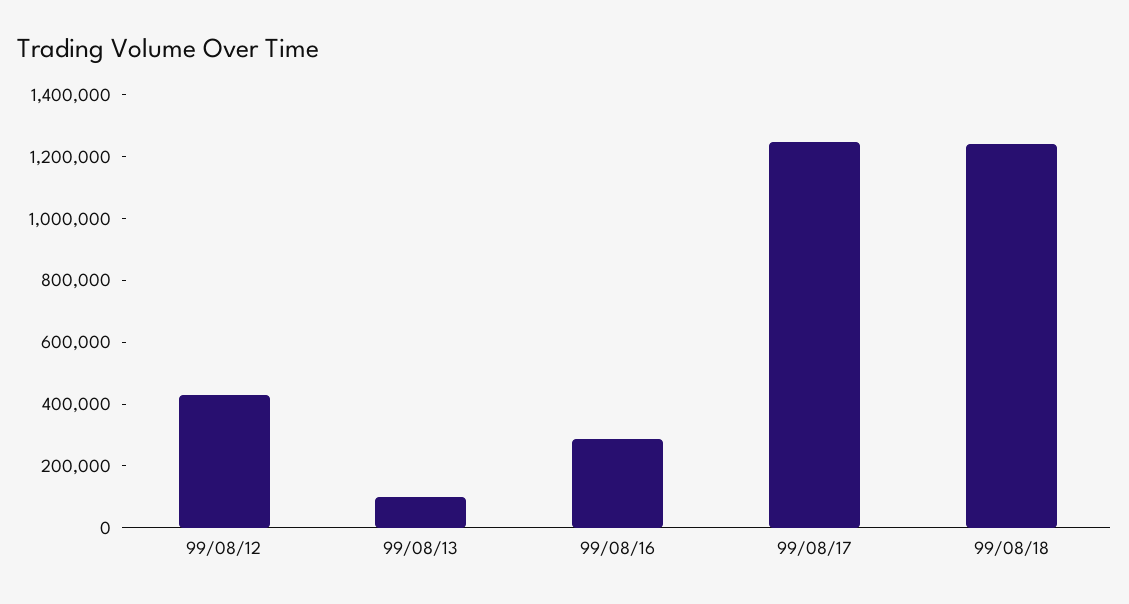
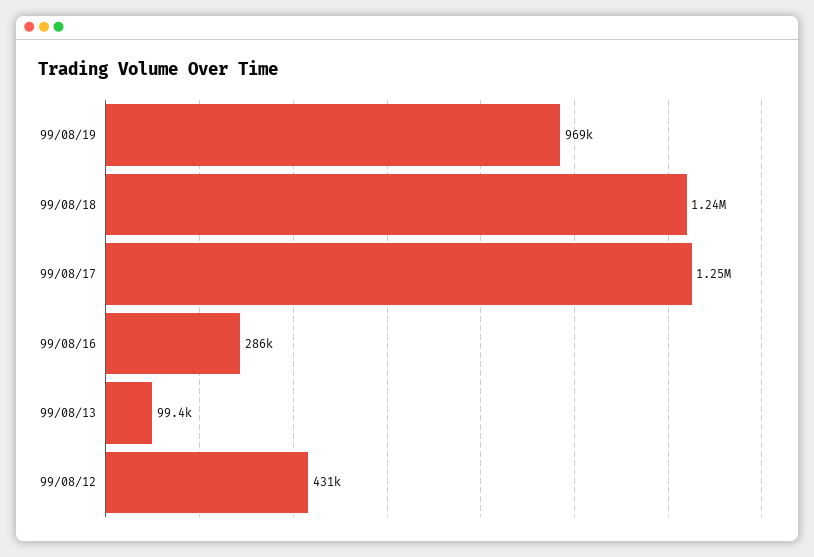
99/08/19: none -> 969000

